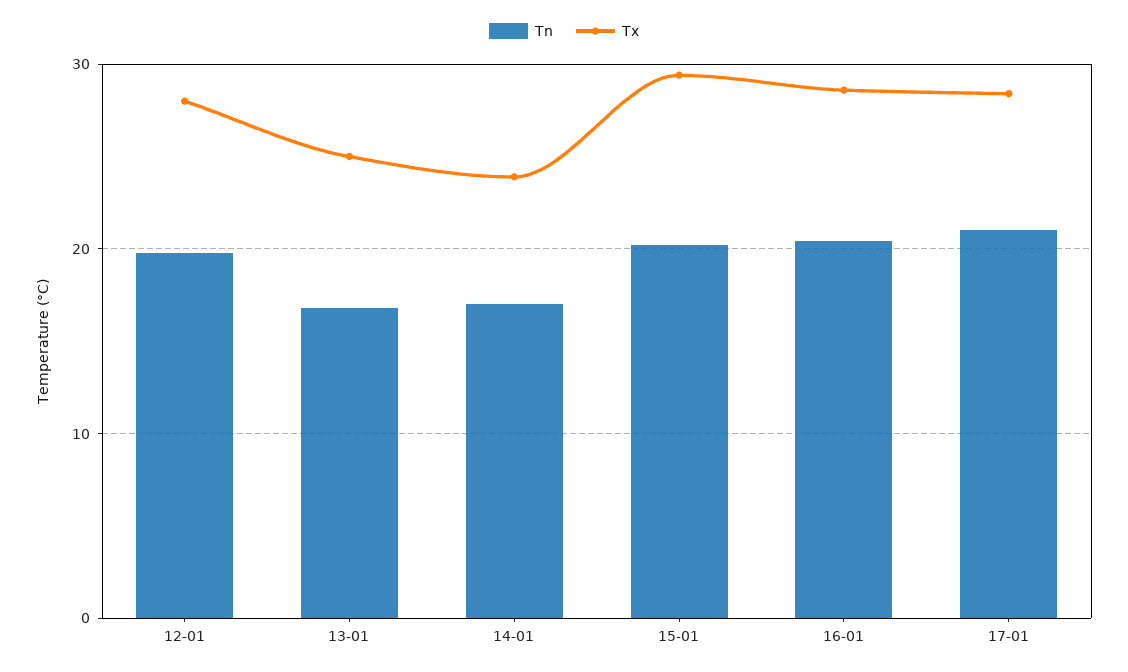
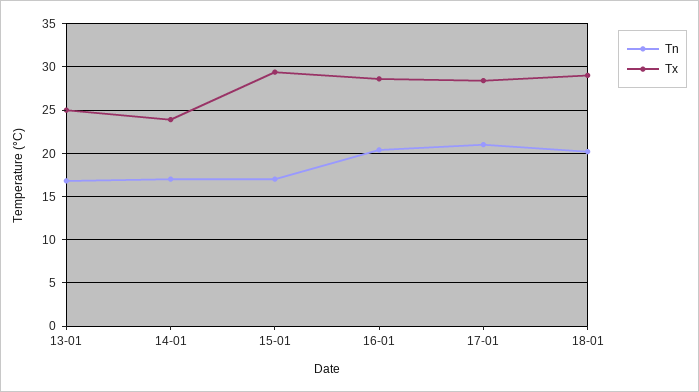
Tn, 12-01: 20 -> none
Tx, 12-01: 28 -> none
Tn, 15-01: 20 -> 17
Tn, 18-01: none -> 20
Tx, 18-01: none -> 29

